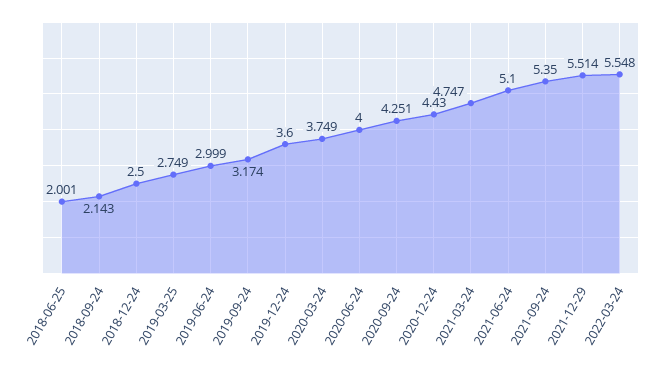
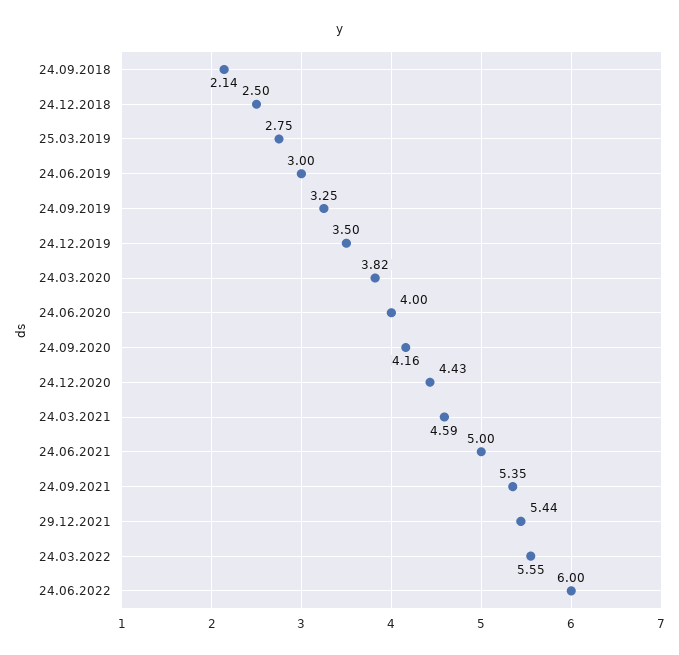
2018-06-25: 2.001 -> none
2019-09-24: 3.174 -> 3.25
2019-12-24: 3.6 -> 3.5
2020-03-24: 3.749 -> 3.82
2020-09-24: 4.251 -> 4.16
2021-03-24: 4.747 -> 4.59
2021-06-24: 5.1 -> 5
2021-12-29: 5.514 -> 5.44
24.06.2022: none -> 6

